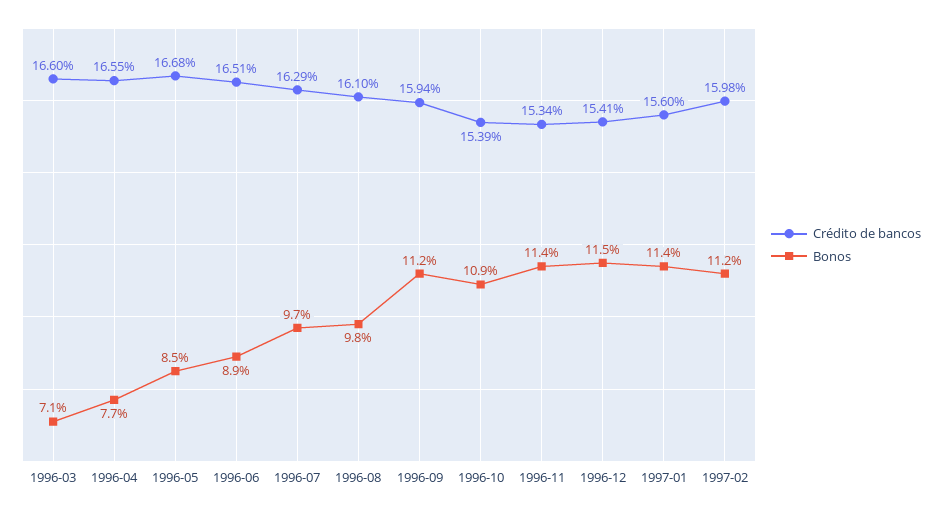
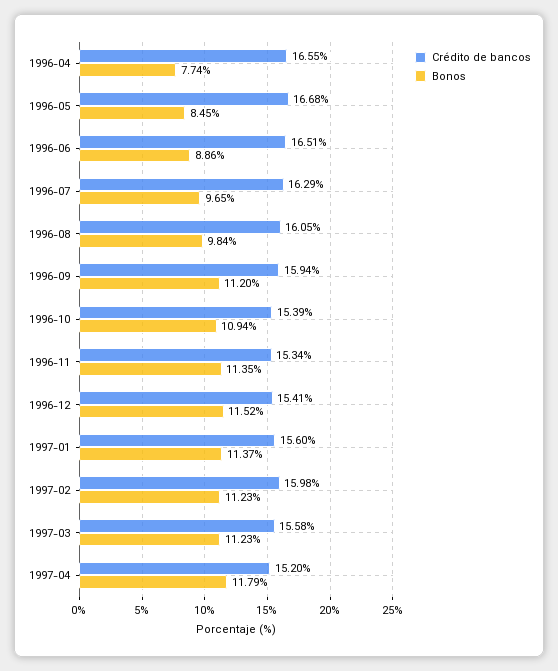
Crédito de bancos, 1996-03: 16.6 -> none
Bonos, 1996-03: 7.1 -> none
Crédito de bancos, 1996-08: 16.1 -> 16.05
Crédito de bancos, 1997-03: none -> 15.58
Bonos, 1997-03: none -> 11.23
Crédito de bancos, 1997-04: none -> 15.2
Bonos, 1997-04: none -> 11.79

